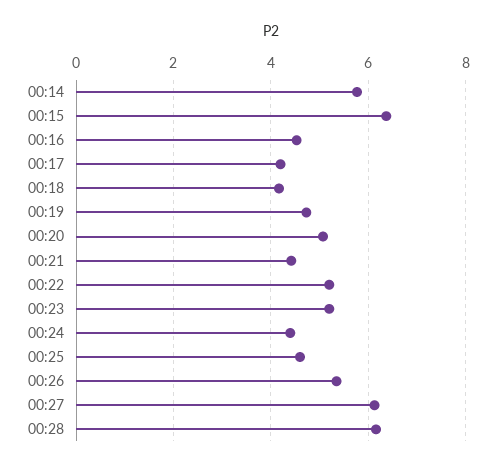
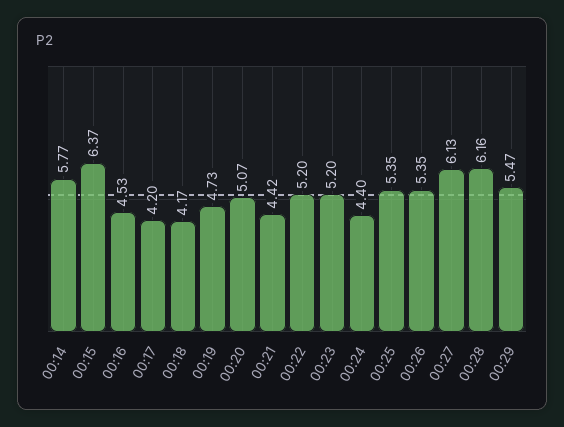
00:25: 4.6 -> 5.35
00:29: none -> 5.47

